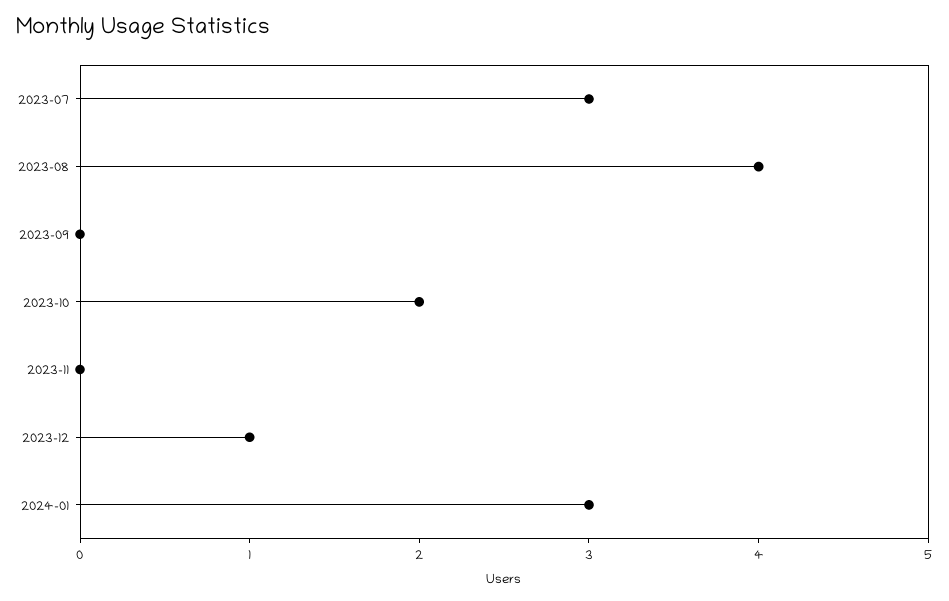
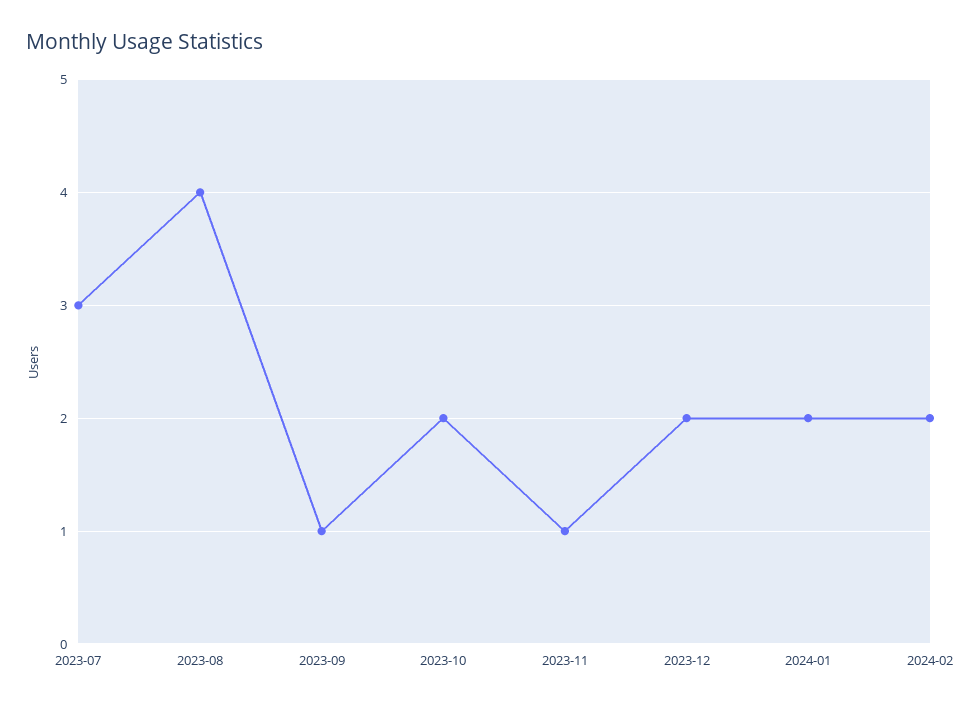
2023-09: 0 -> 1
2023-11: 0 -> 1
2023-12: 1 -> 2
2024-01: 3 -> 2
2024-02: none -> 2

